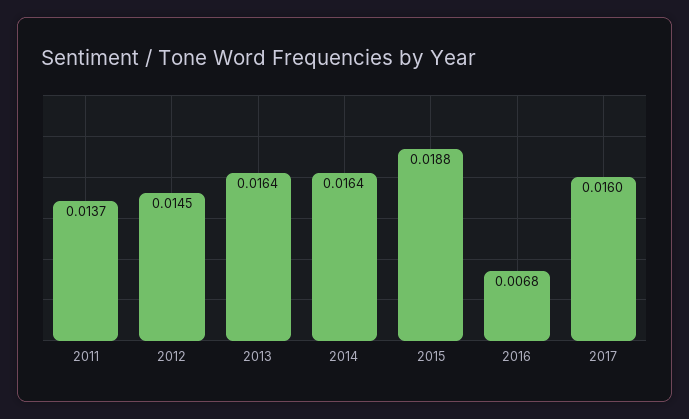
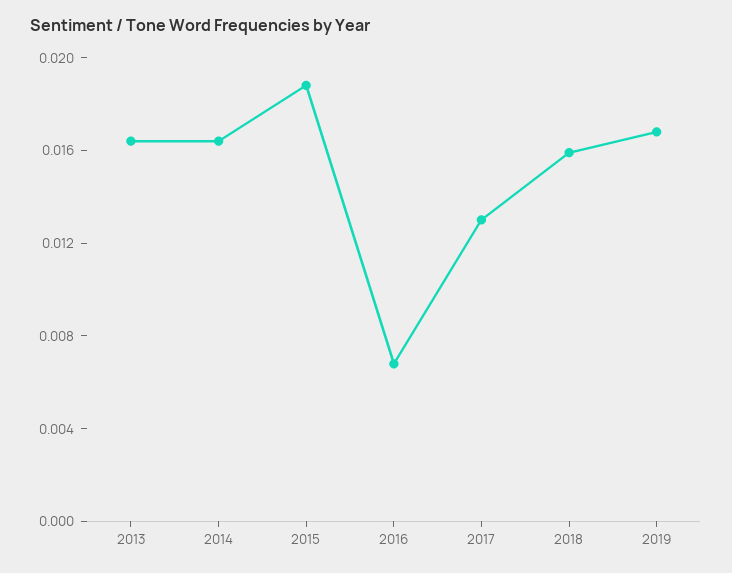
2011: 0.0137 -> none
2012: 0.0145 -> none
2017: 0.016 -> 0.013
2018: none -> 0.016
2019: none -> 0.017

